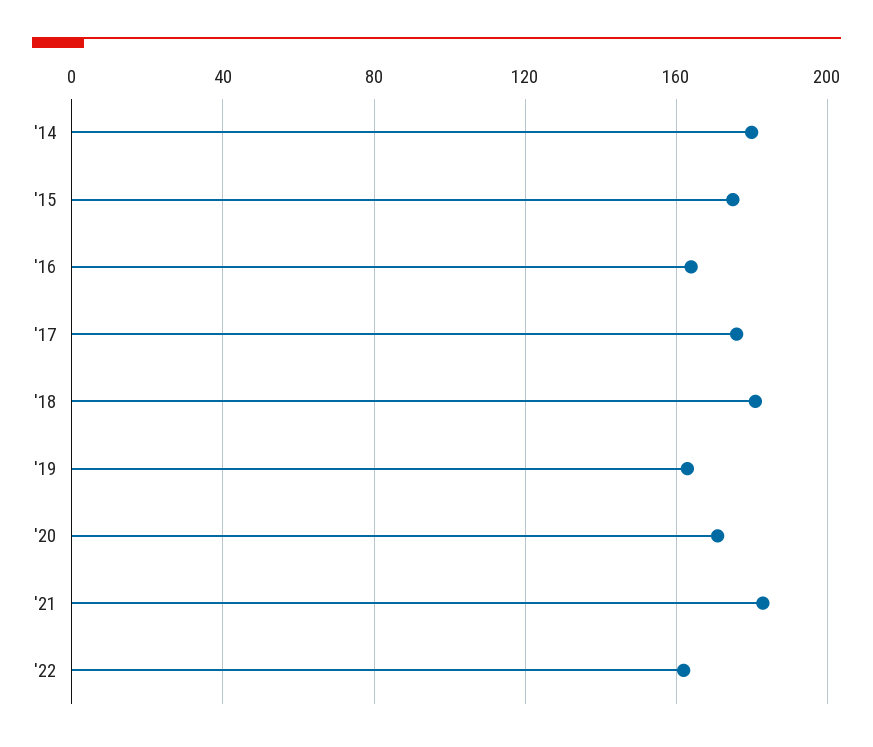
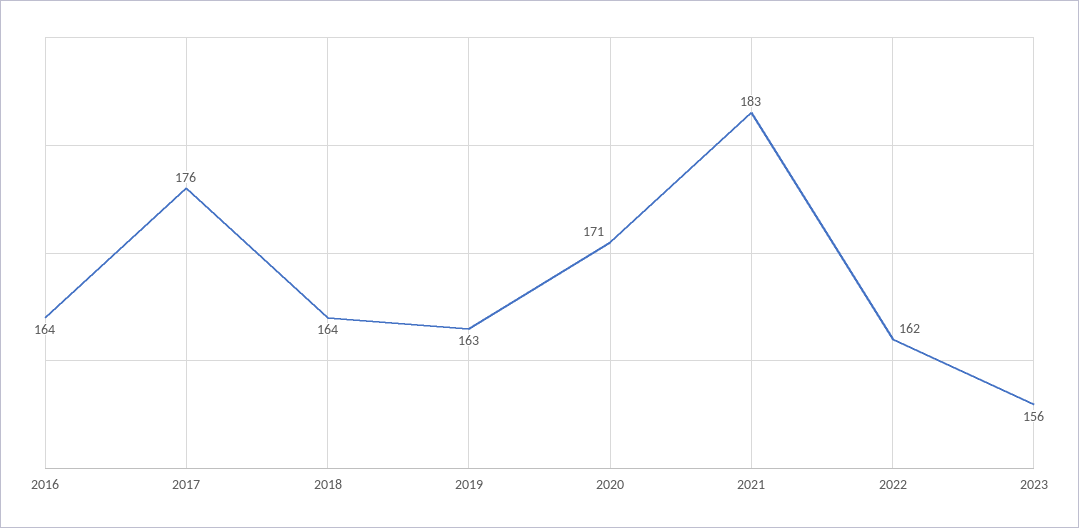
'14: 180 -> none
'15: 175 -> none
'18: 180 -> 164
2023: none -> 156

